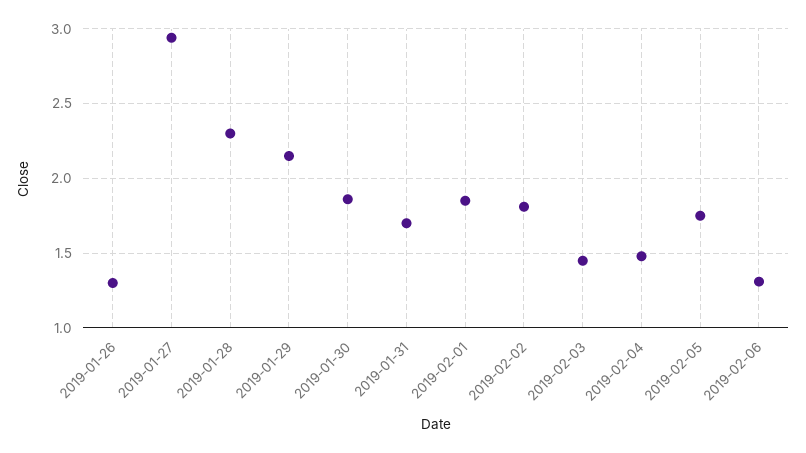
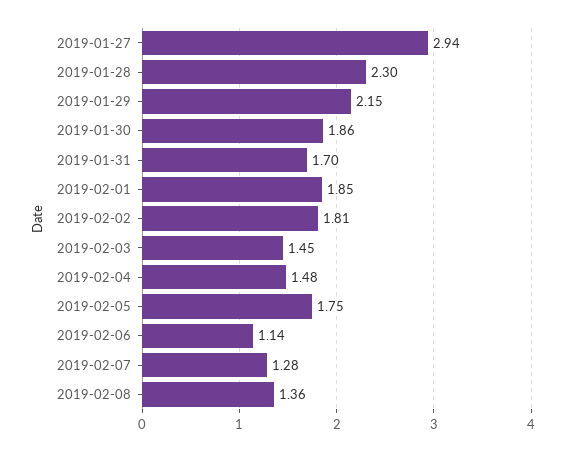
2019-01-26: 1.3 -> none
2019-02-06: 1.3 -> 1.14
2019-02-07: none -> 1.28
2019-02-08: none -> 1.36

